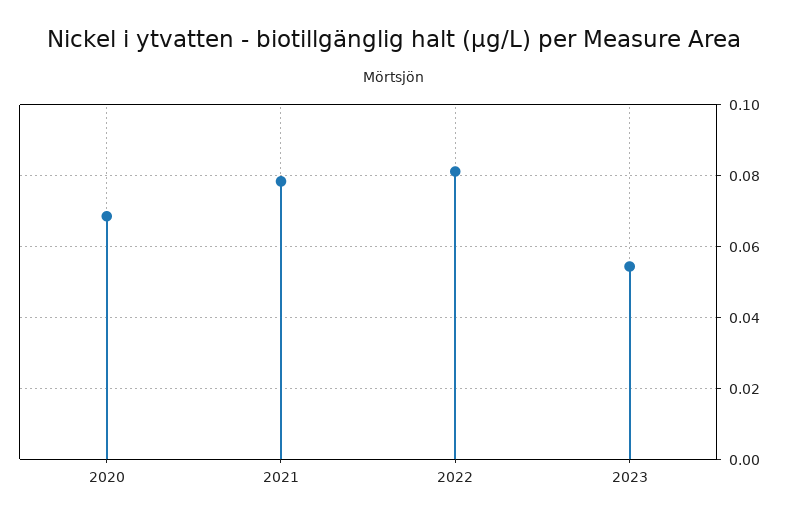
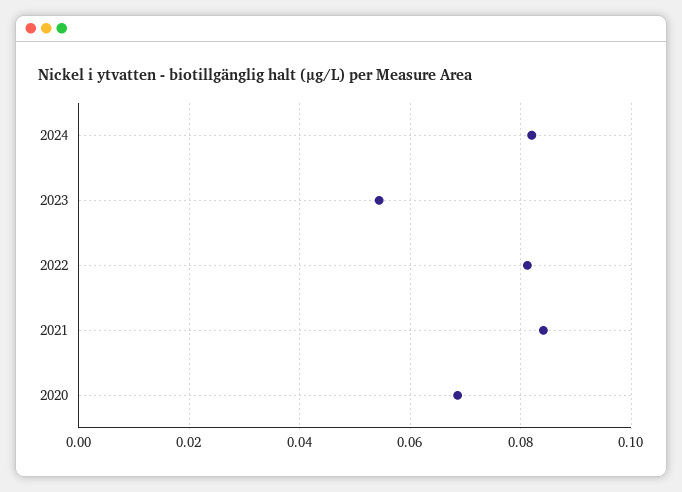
2021: 0.078 -> 0.084
2024: none -> 0.082

